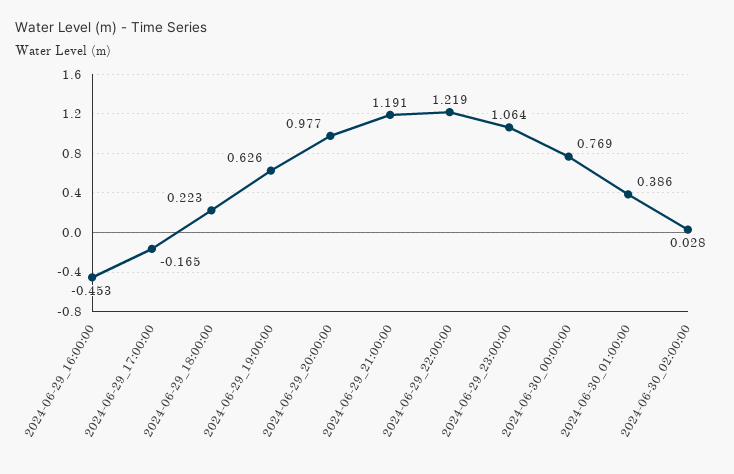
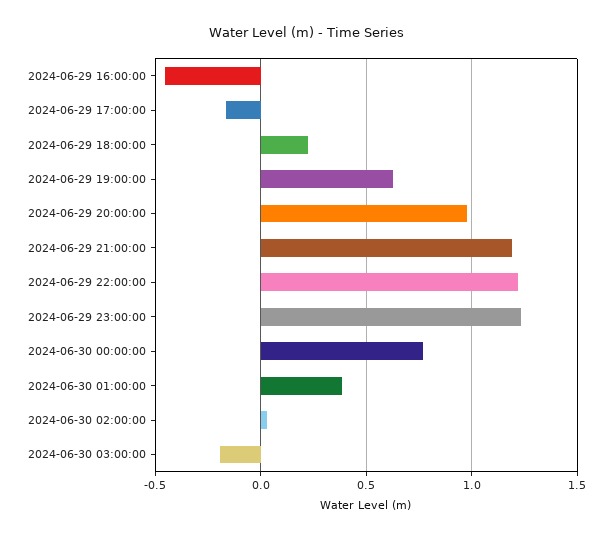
2024-06-29_23:00:00: 1.064 -> 1.25
2024-06-30 03:00:00: none -> -0.2

